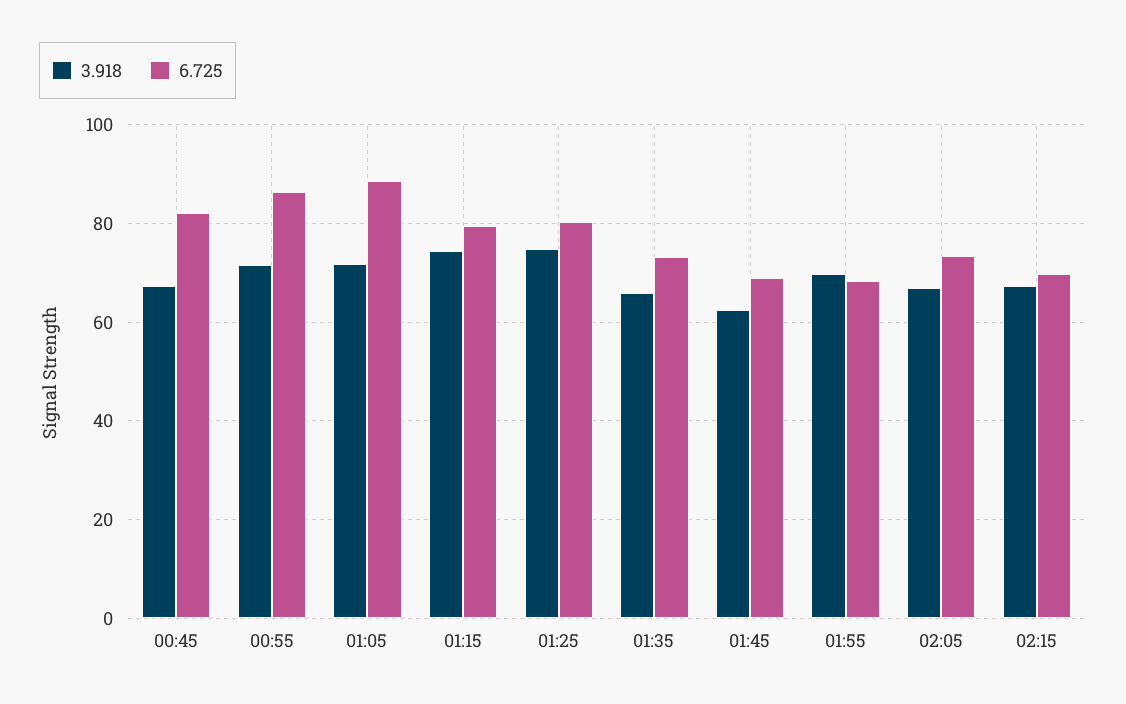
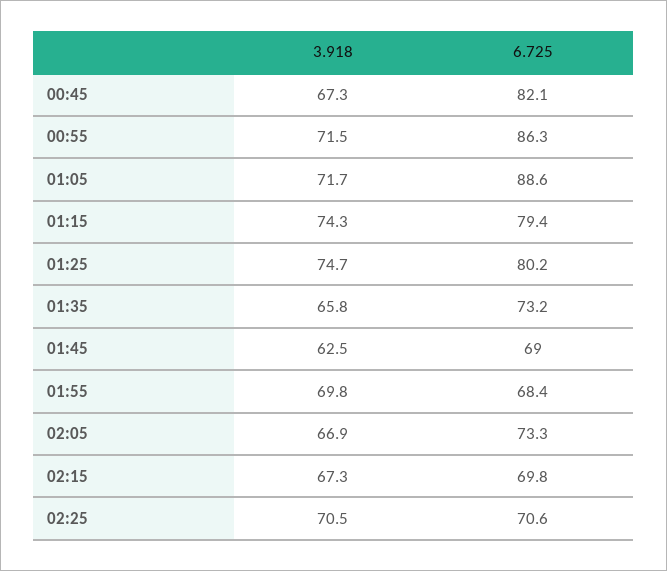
3.918, 02:25: none -> 70.5
6.725, 02:25: none -> 70.6

